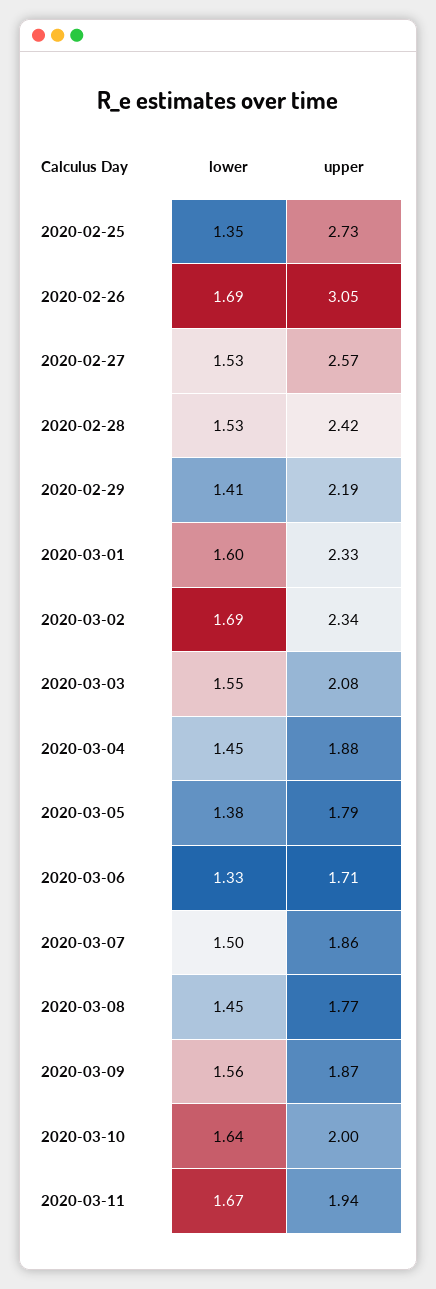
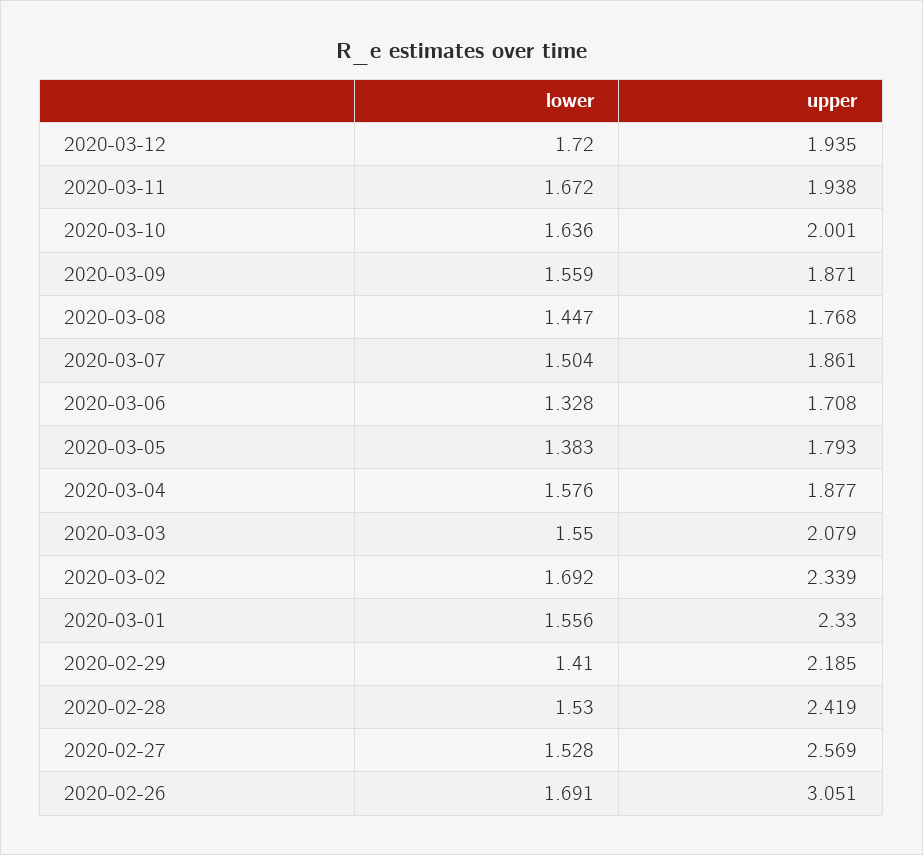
lower, 2020-02-25: 1.35 -> none
upper, 2020-02-25: 2.73 -> none
lower, 2020-03-01: 1.6 -> 1.556
lower, 2020-03-04: 1.45 -> 1.576
lower, 2020-03-12: none -> 1.72
upper, 2020-03-12: none -> 1.935

